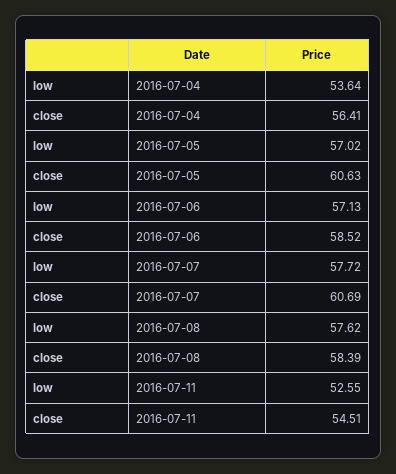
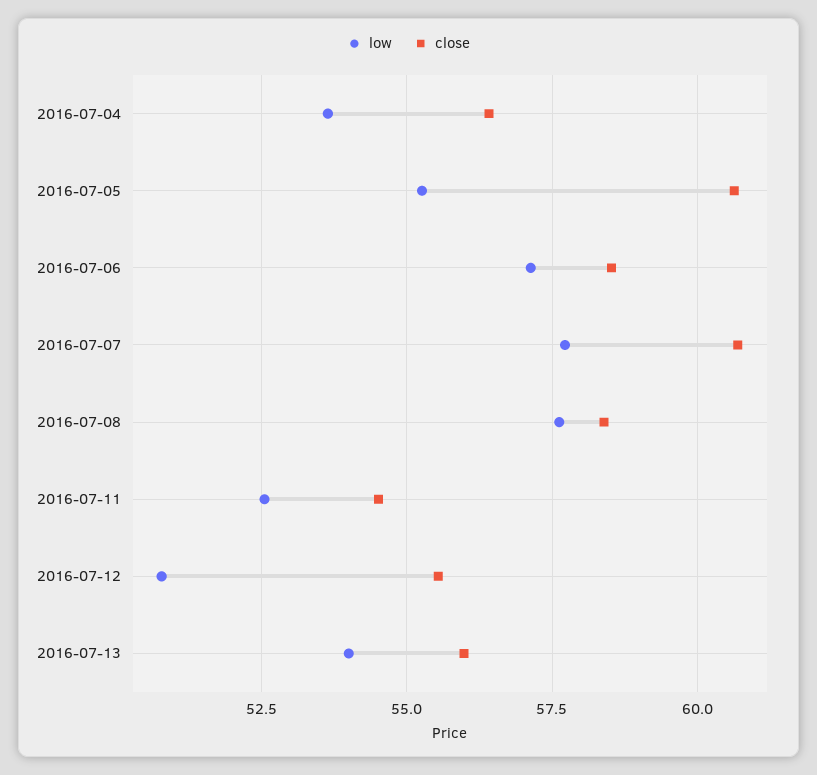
low, 2016-07-05: 57.02 -> 55.25
low, 2016-07-12: none -> 50.75
close, 2016-07-12: none -> 55.5
low, 2016-07-13: none -> 54
close, 2016-07-13: none -> 56

